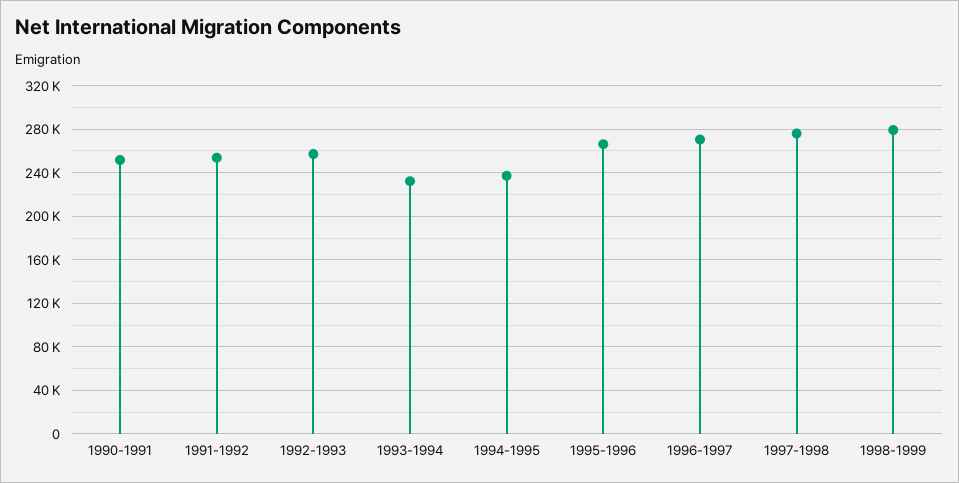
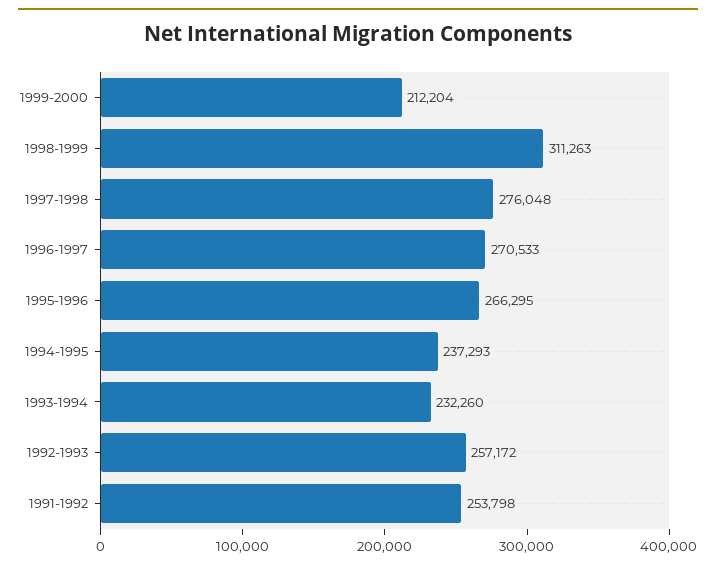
1990-1991: 250000 -> none
1998-1999: 280000 -> 311263
1999-2000: none -> 212204

